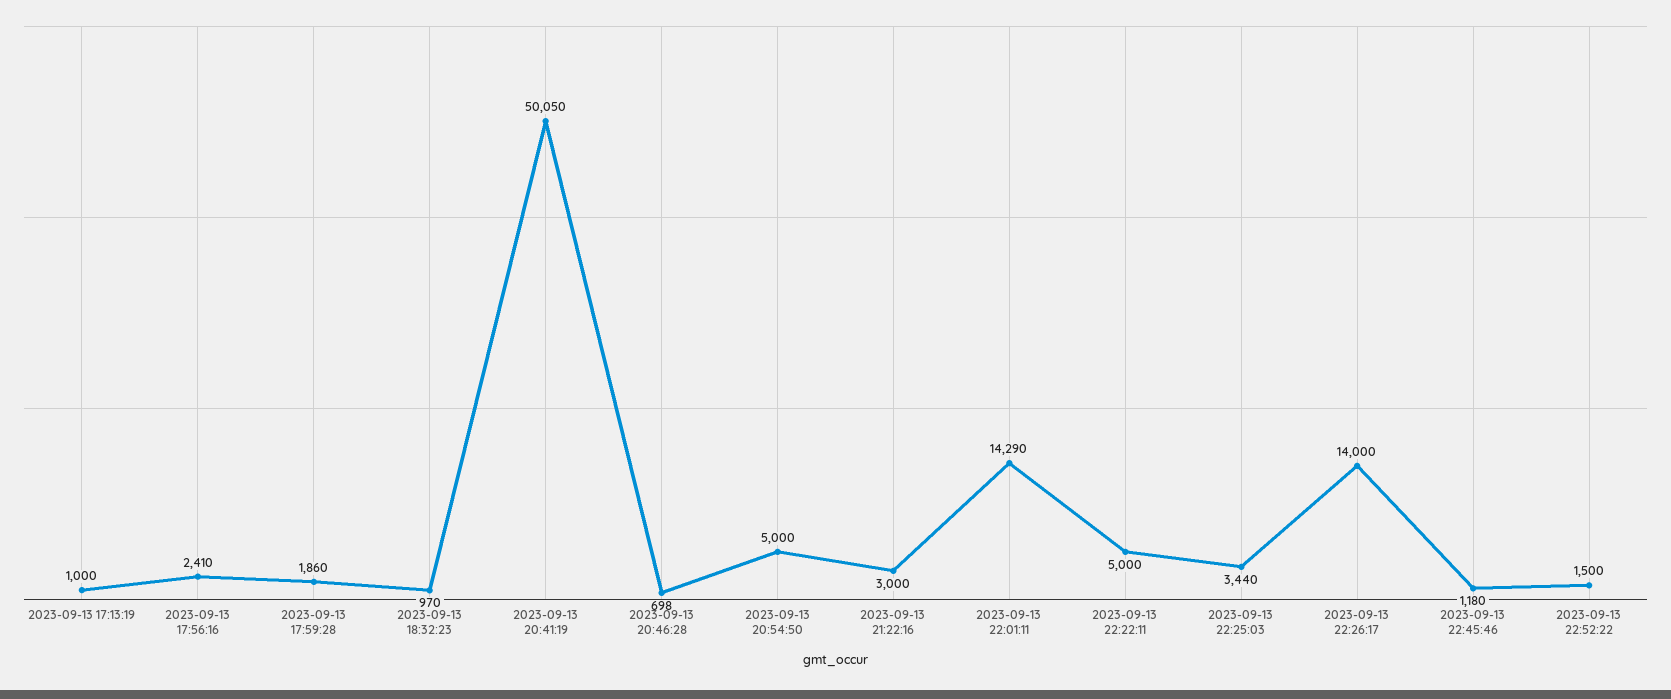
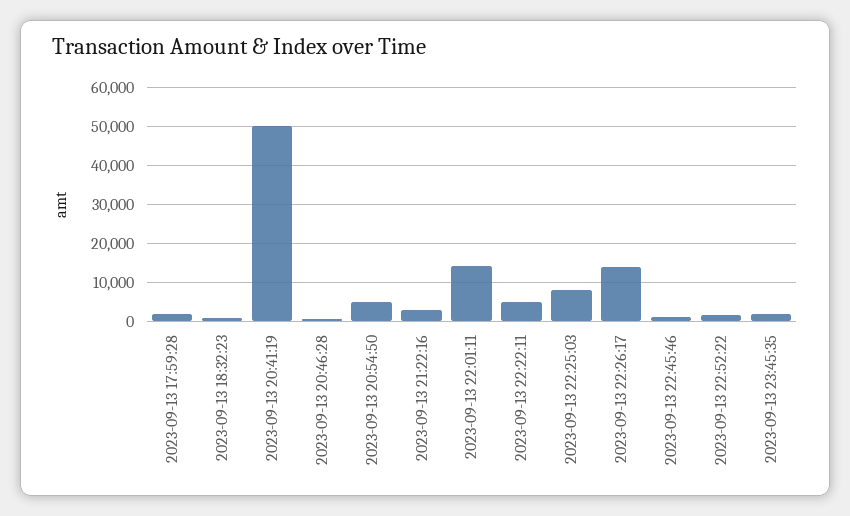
2023-09-13 17:13:19: 1000 -> none
2023-09-13 17:56:16: 2410 -> none
2023-09-13 22:25:03: 3440 -> 8000
2023-09-13 23:45:35: none -> 2000

